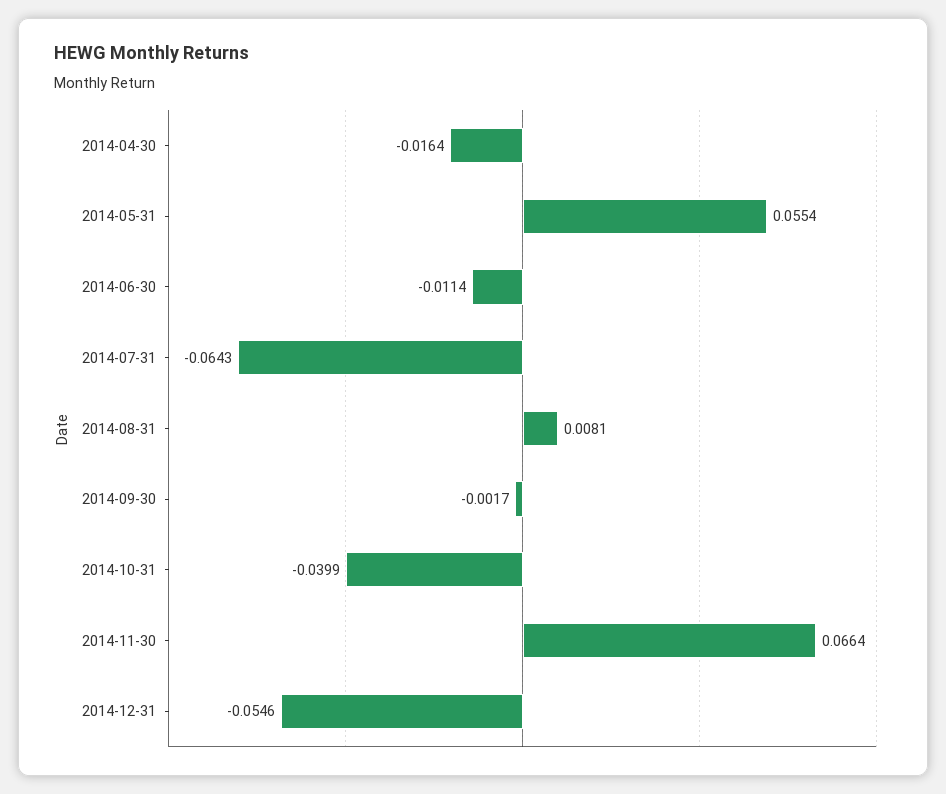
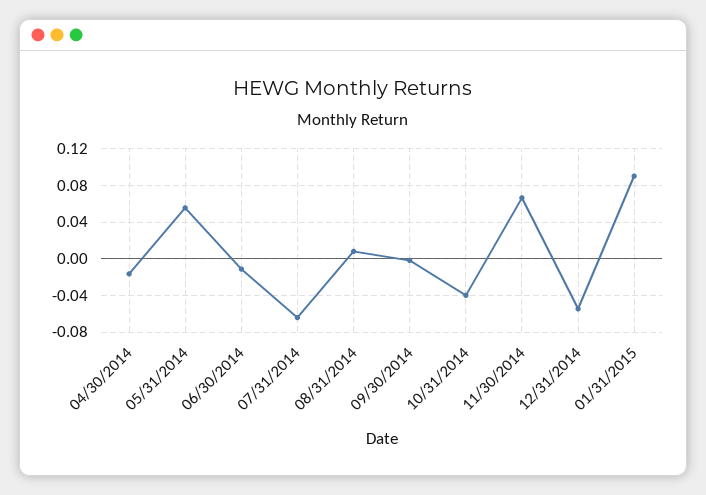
01/31/2015: none -> 0.09

